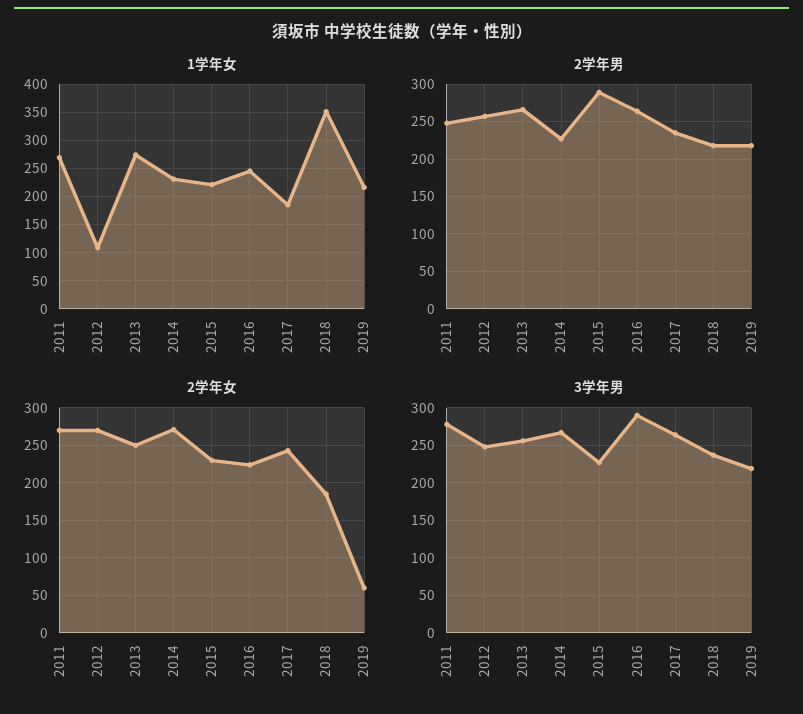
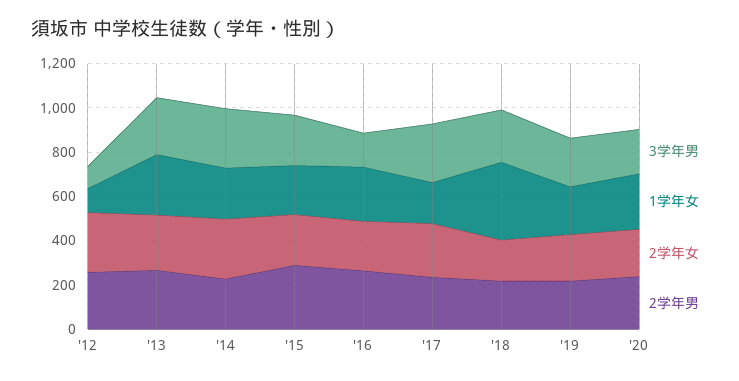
1学年女, 2011: 275 -> none
2学年男, 2011: 250 -> none
2学年女, 2011: 270 -> none
2学年女, 2019: 60 -> 200
3学年男, 2011: 280 -> none
3学年男, 2012: 250 -> 100
3学年男, 2016: 290 -> 150
3学年男, '20: none -> 200
1学年女, '20: none -> 250
2学年女, '20: none -> 200
2学年男, '20: none -> 250

